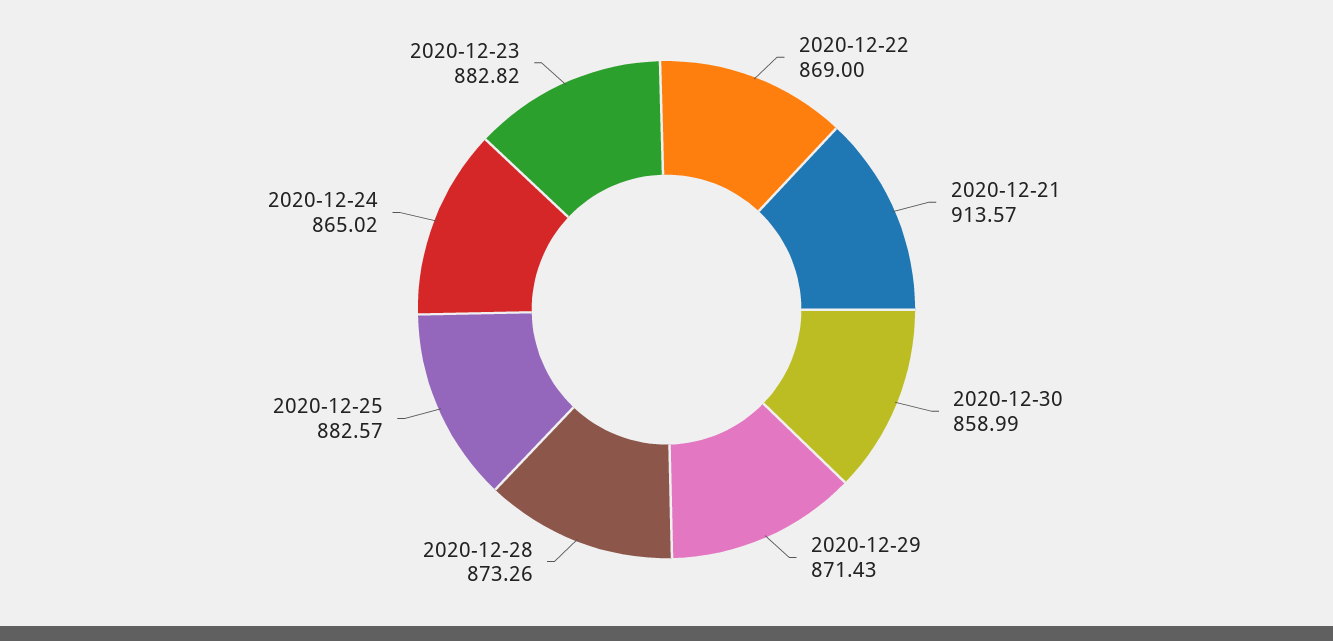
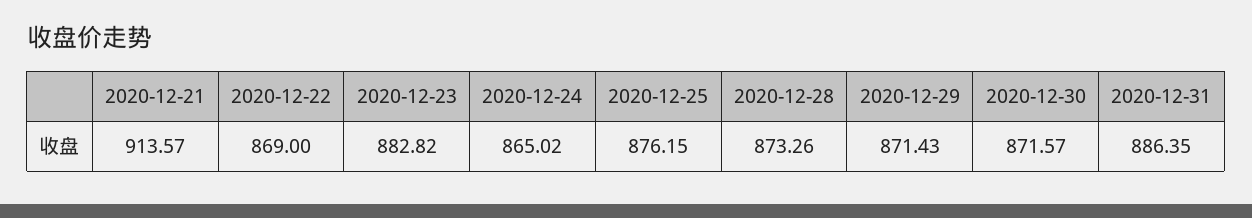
2020-12-30: 858.99 -> 871.57
2020-12-25: 882.57 -> 876.15
2020-12-31: none -> 886.35

